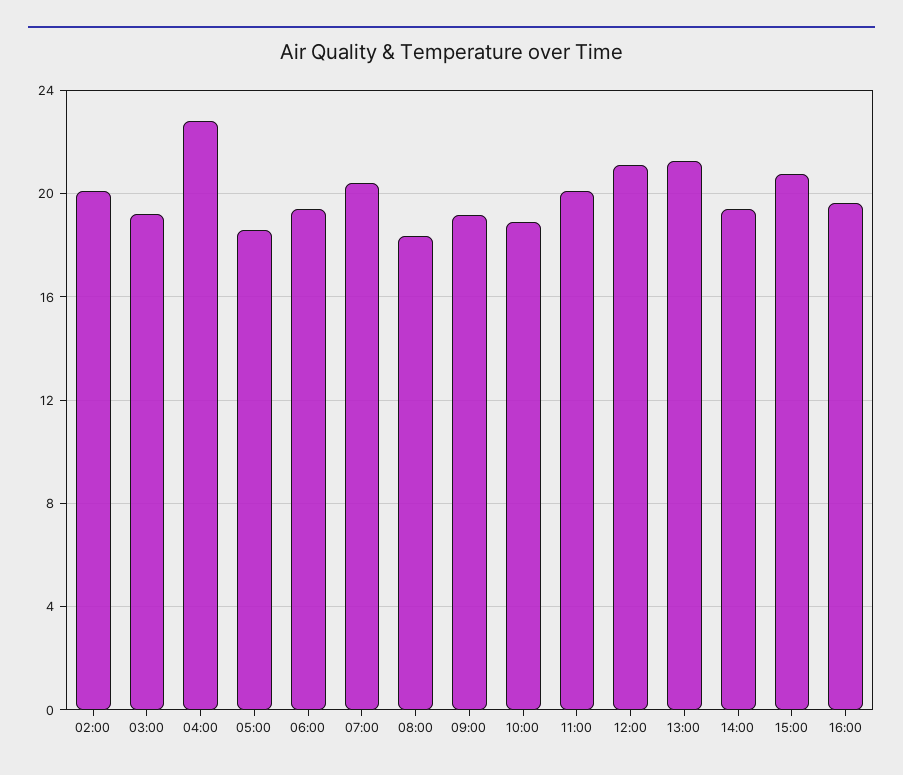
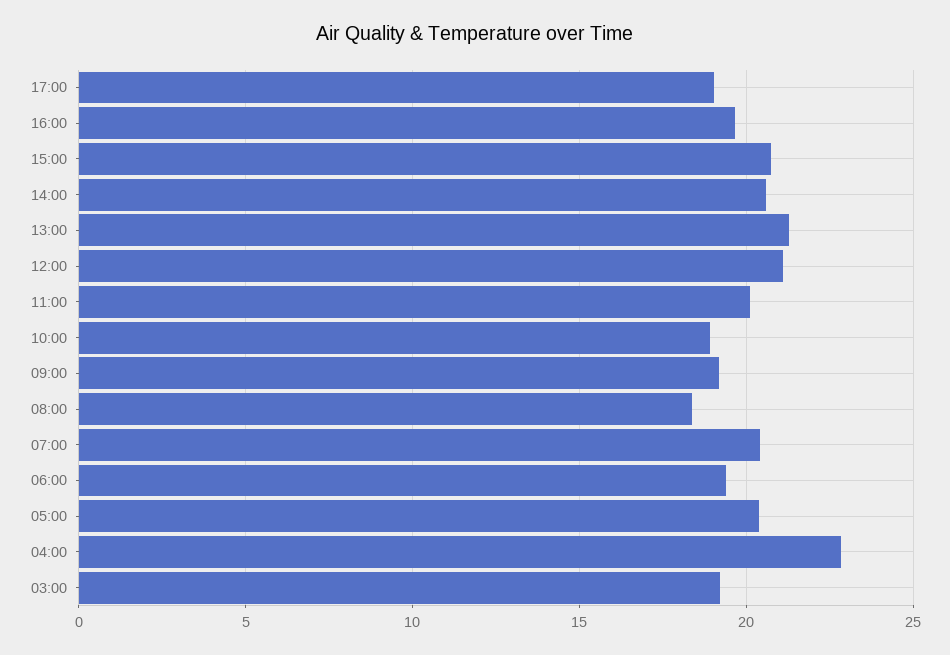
02:00: 20 -> none
05:00: 18.5 -> 20.5
14:00: 19.5 -> 20.5
17:00: none -> 19

